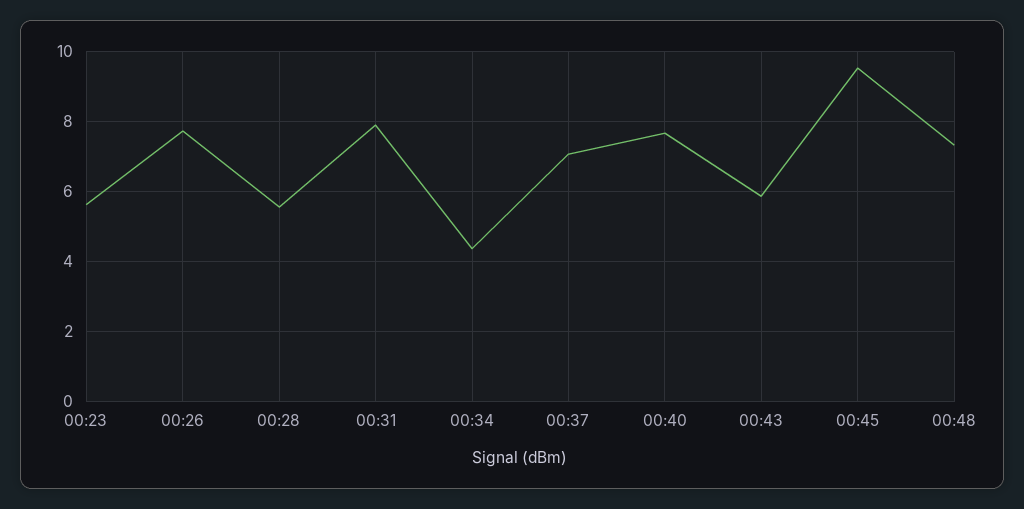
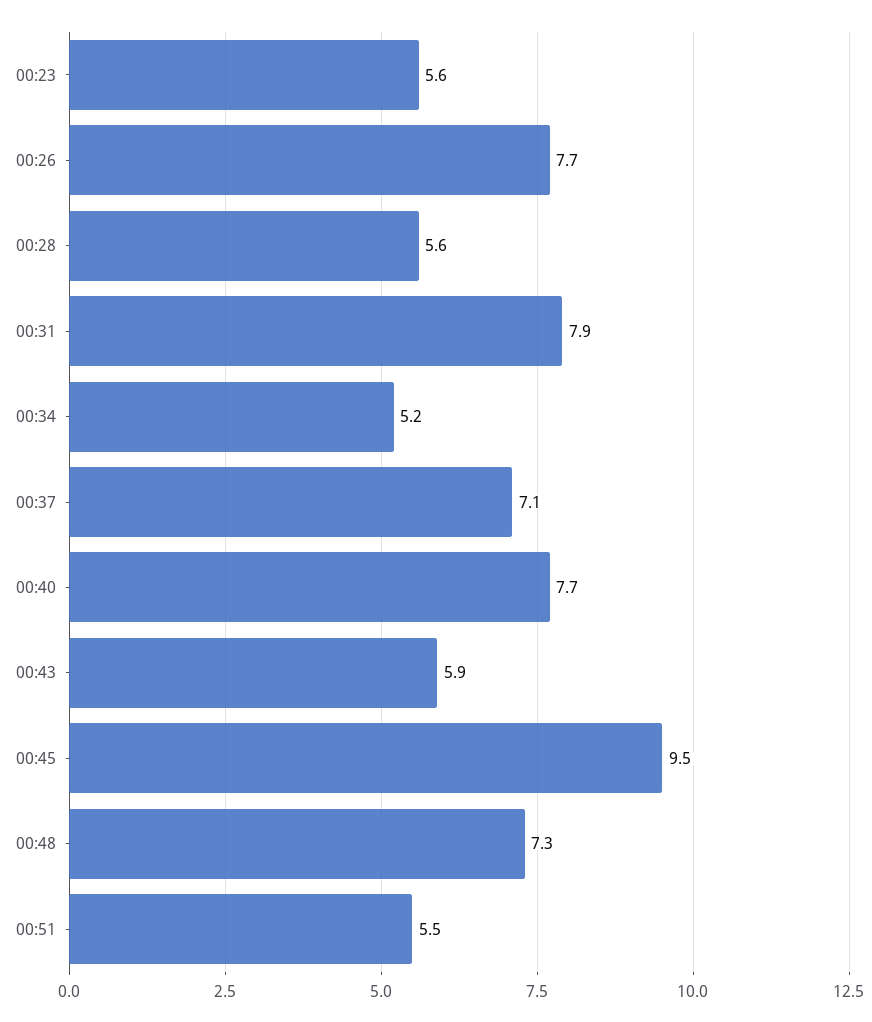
00:34: 4.4 -> 5.2
00:51: none -> 5.5

